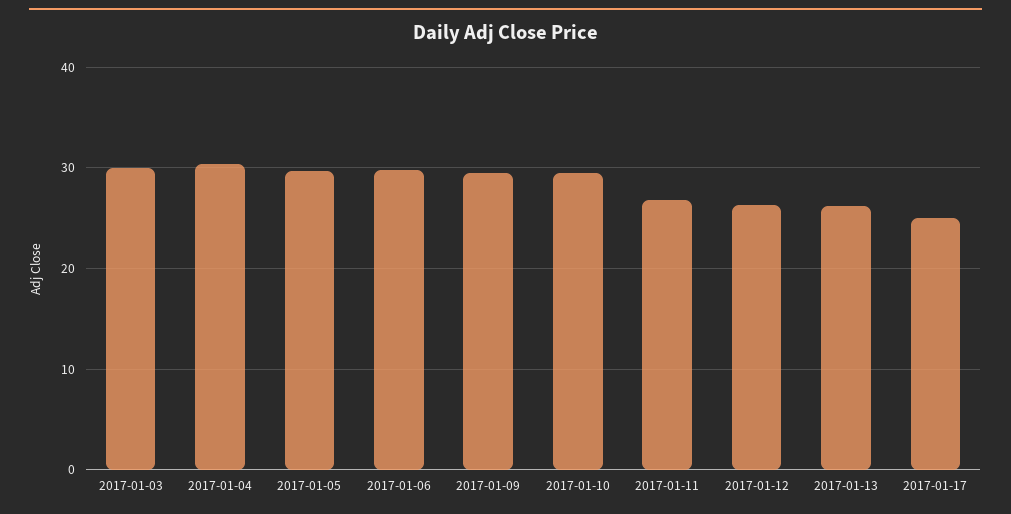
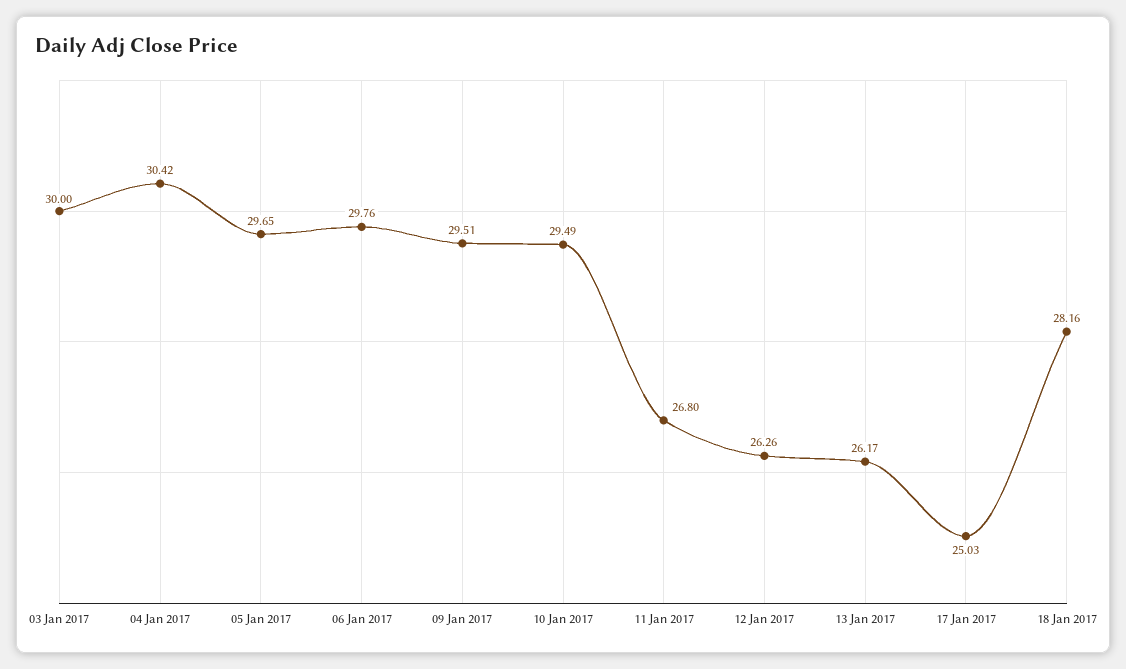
18 Jan 2017: none -> 28.16

